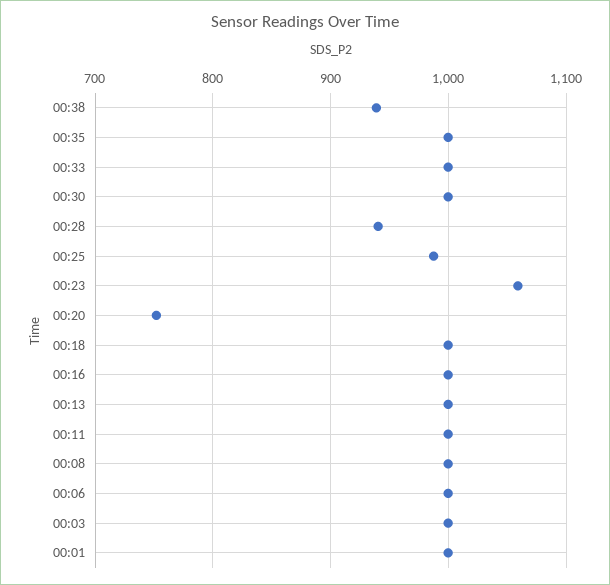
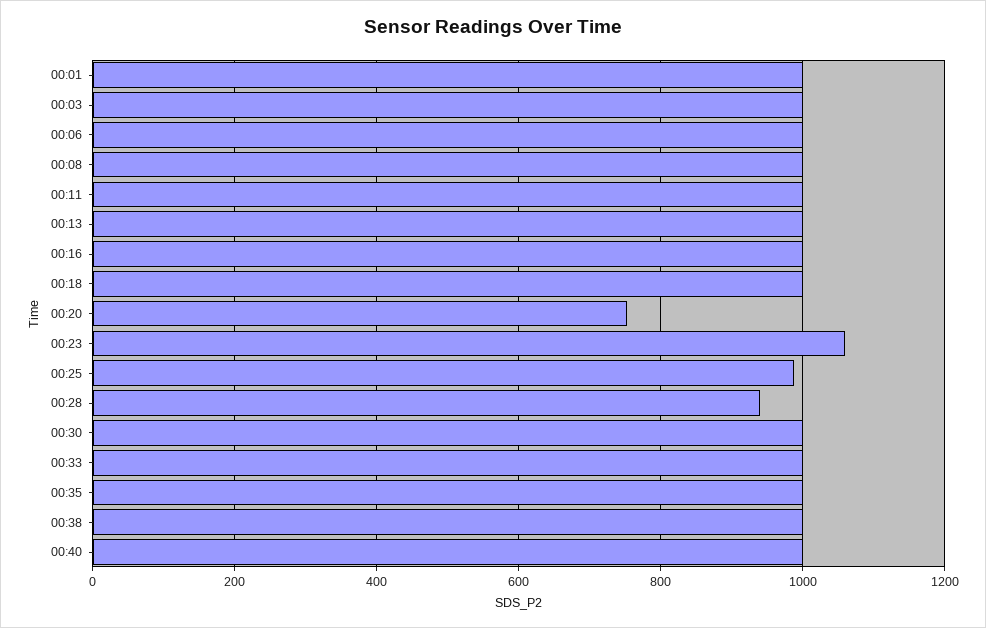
00:38: 940 -> 1000
00:40: none -> 1000

